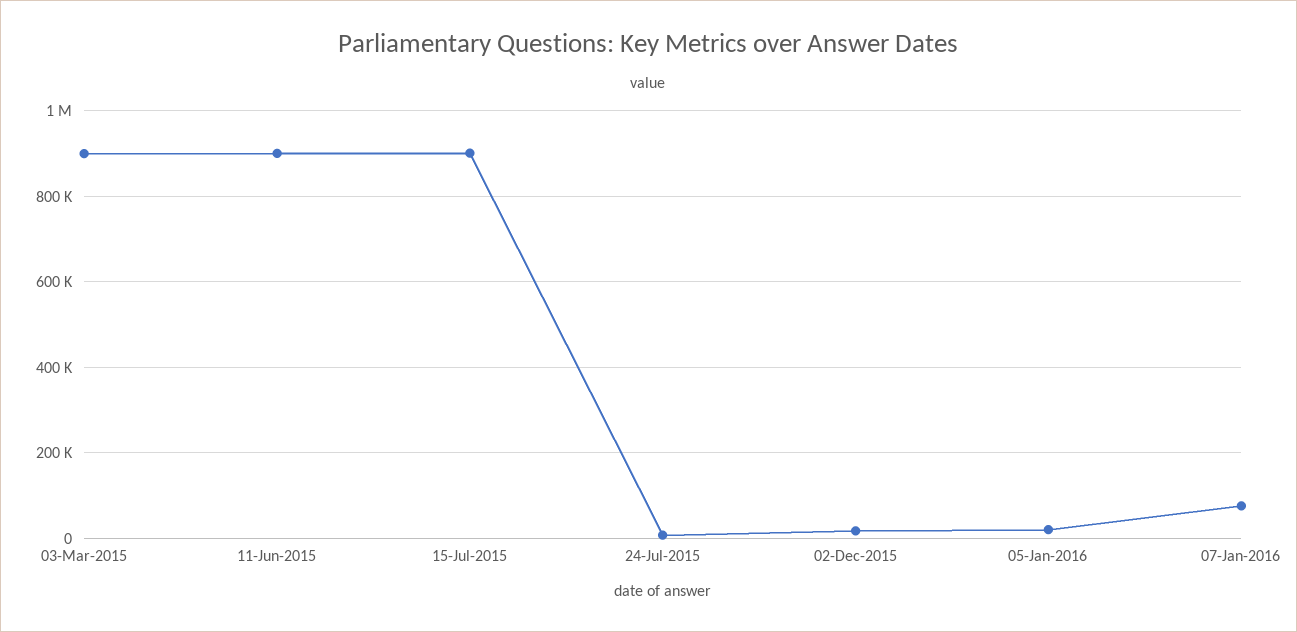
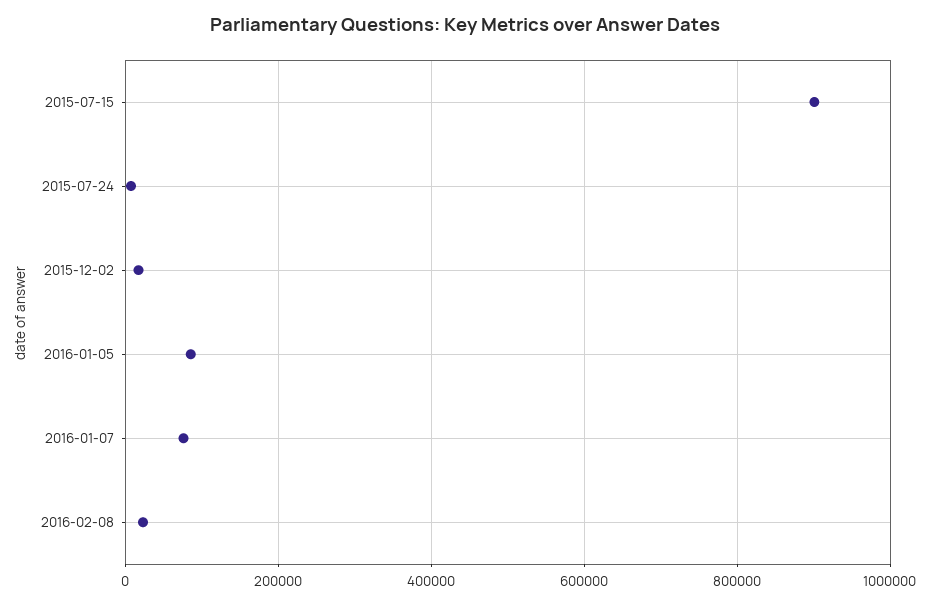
03-Mar-2015: 900000 -> none
11-Jun-2015: 900000 -> none
05-Jan-2016: 20000 -> 80000
2016-02-08: none -> 20000

